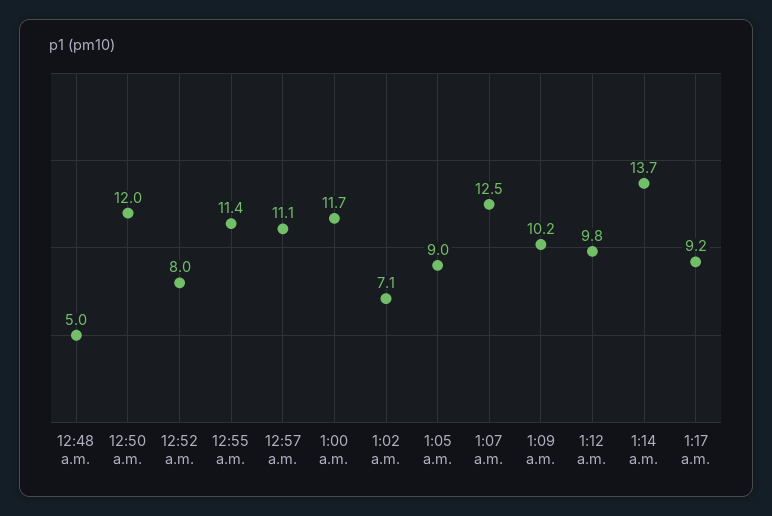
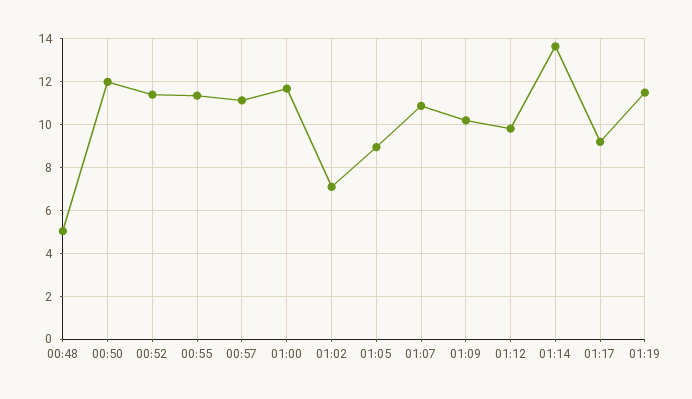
12:52 a.m.: 8 -> 11.5
1:07 a.m.: 12.5 -> 11
01:19: none -> 11.5

